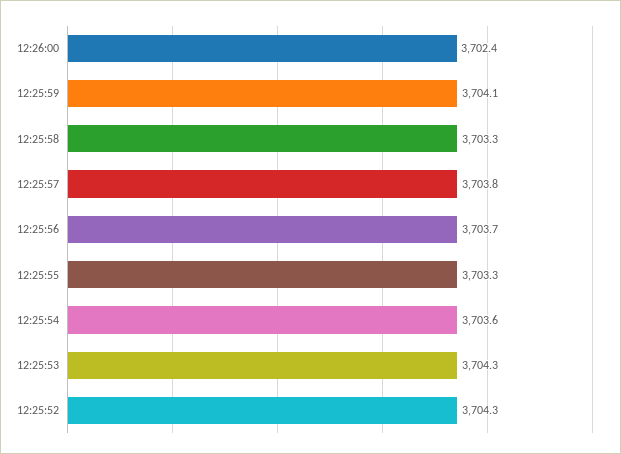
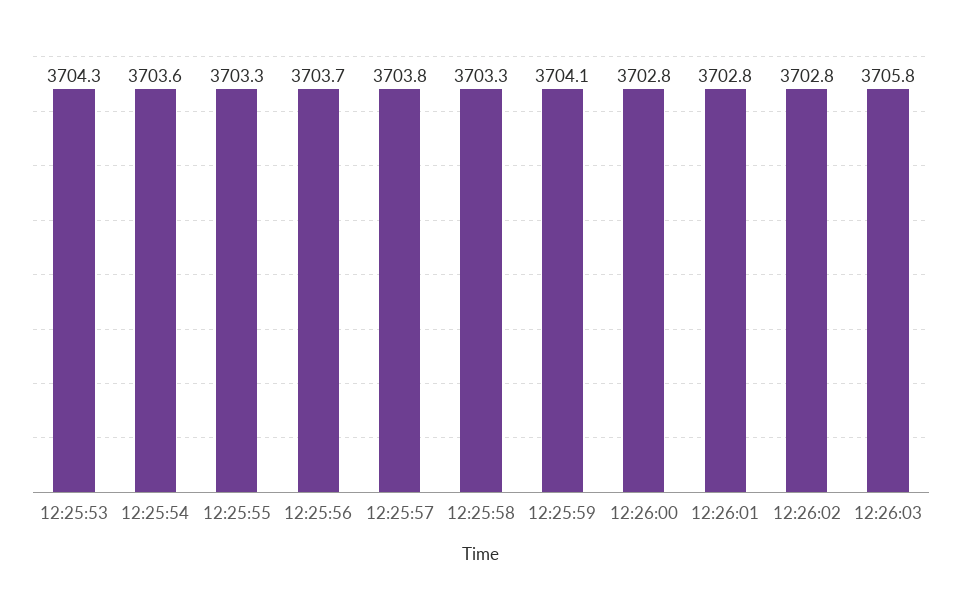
12:26:00: 3702.4 -> 3702.8
12:25:52: 3704.3 -> none
12:26:01: none -> 3702.8
12:26:02: none -> 3702.8
12:26:03: none -> 3705.8

